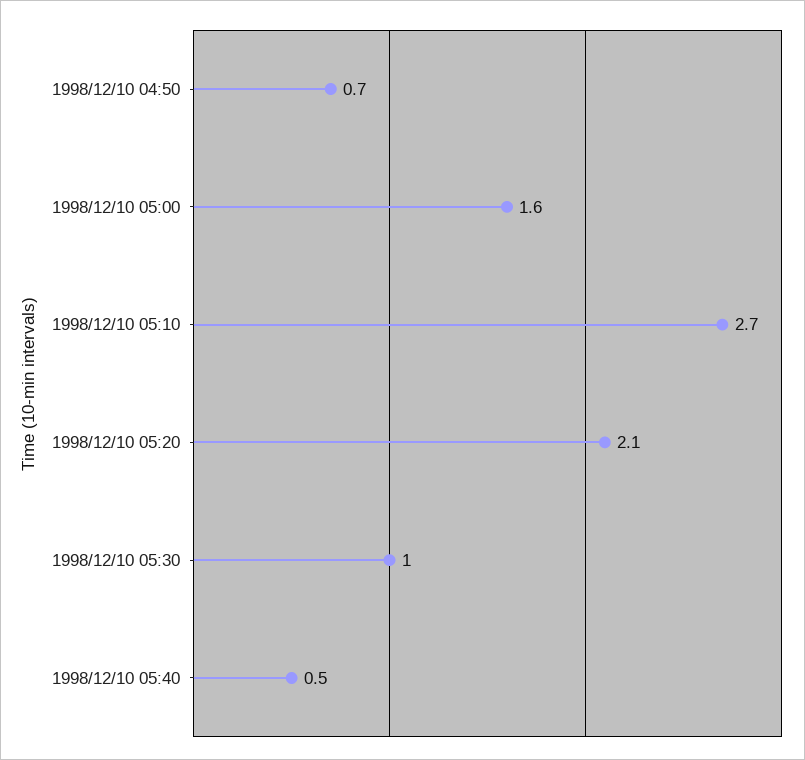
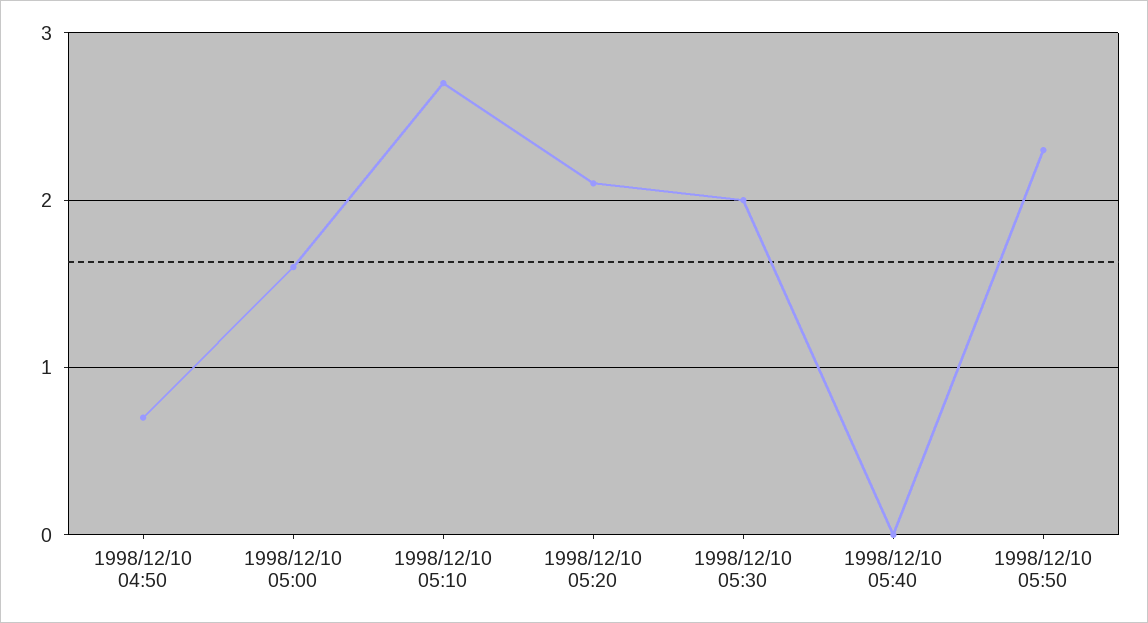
1998/12/10 05:30: 1 -> 2
1998/12/10 05:40: 0.5 -> 0
1998/12/10 05:50: none -> 2.3

